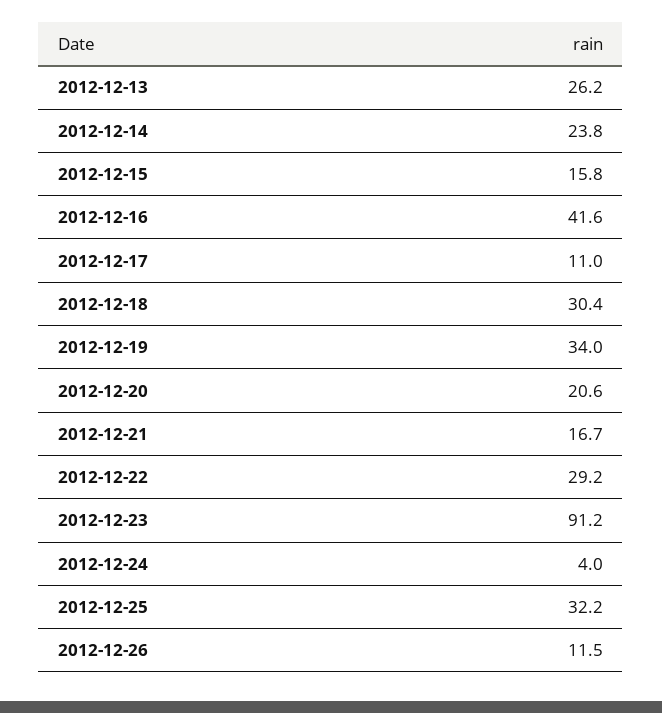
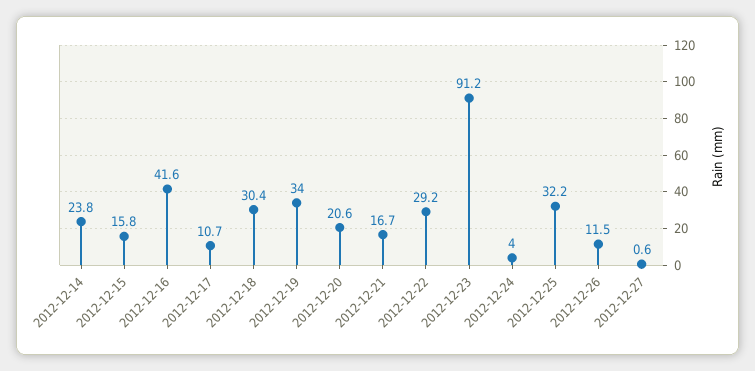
2012-12-13: 26.2 -> none
2012-12-17: 11 -> 10.7
2012-12-27: none -> 0.6

